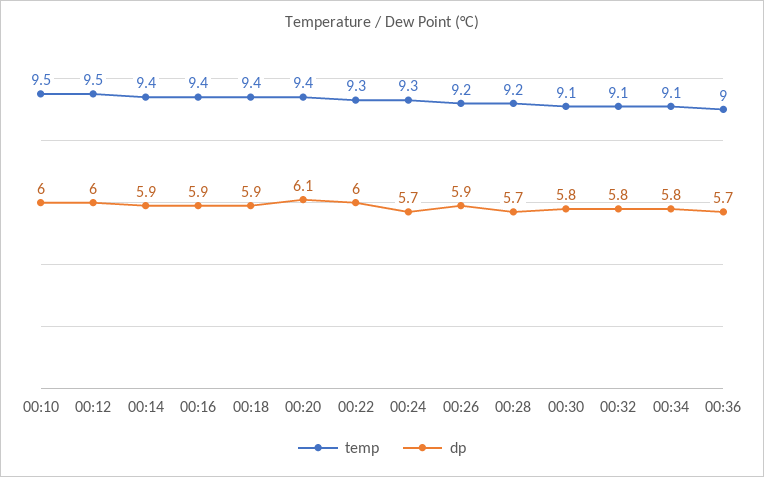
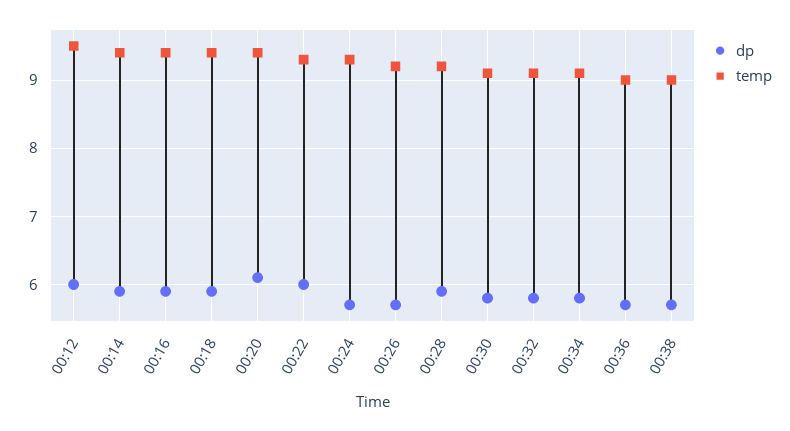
temp, 00:10: 9.5 -> none
dp, 00:10: 6 -> none
dp, 00:26: 5.9 -> 5.7
dp, 00:28: 5.7 -> 5.9
dp, 00:38: none -> 5.7
temp, 00:38: none -> 9

